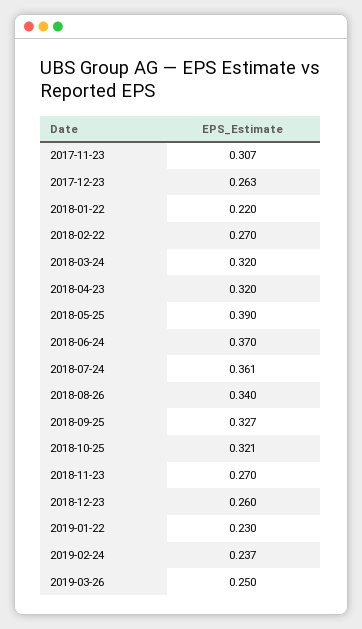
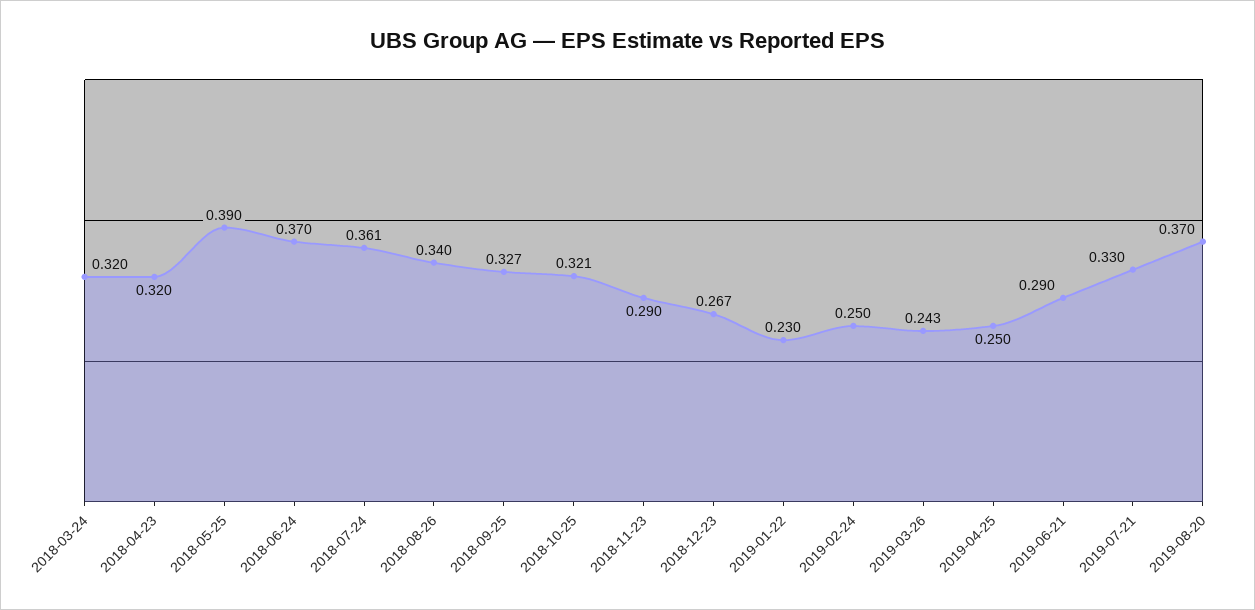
2017-11-23: 0.307 -> none
2017-12-23: 0.263 -> none
2018-01-22: 0.22 -> none
2018-02-22: 0.27 -> none
2018-11-23: 0.27 -> 0.29
2018-12-23: 0.26 -> 0.267
2019-02-24: 0.237 -> 0.25
2019-03-26: 0.25 -> 0.243
2019-04-25: none -> 0.25
2019-06-21: none -> 0.29
2019-07-21: none -> 0.33
2019-08-20: none -> 0.37

